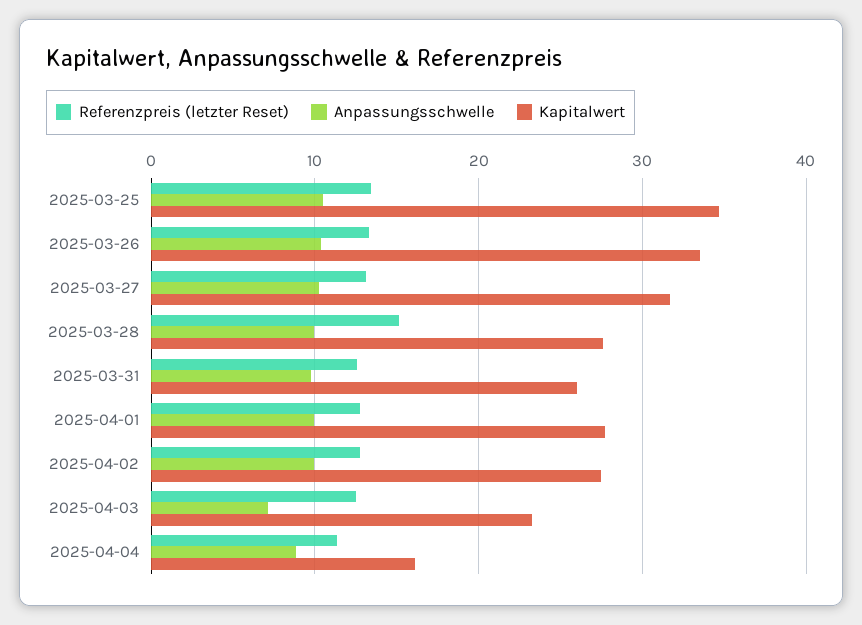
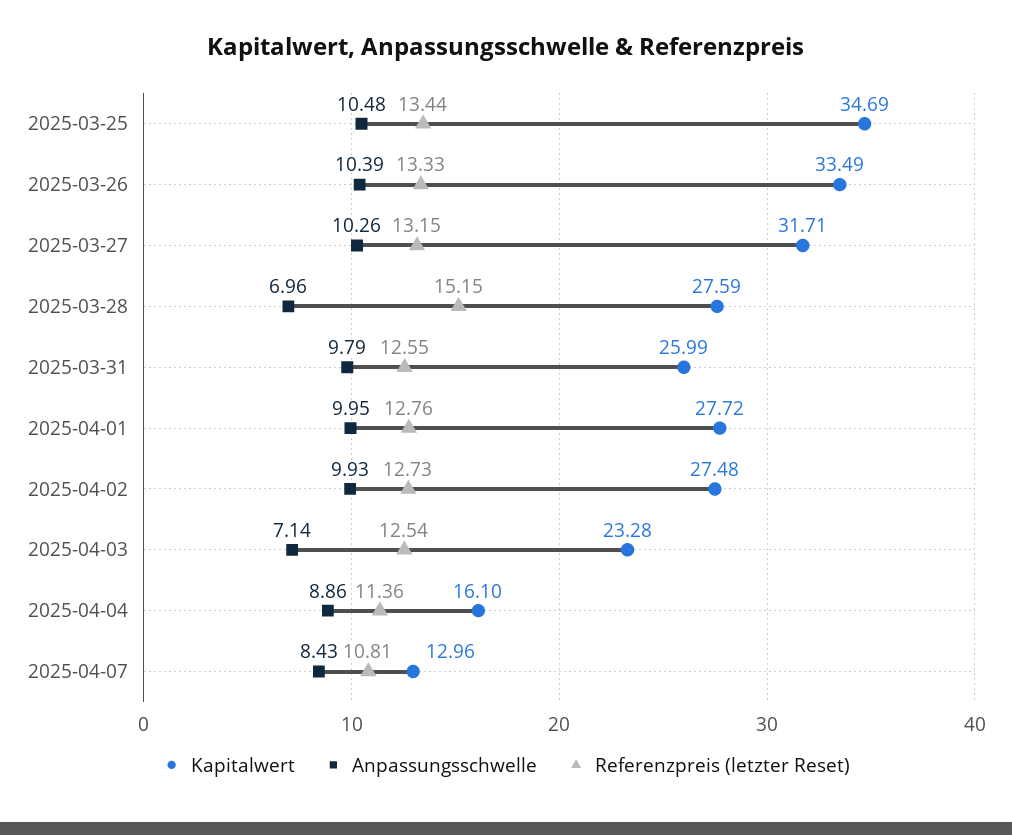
Anpassungsschwelle, 2025-03-28: 10 -> 6.96
Kapitalwert, 2025-04-07: none -> 12.96
Anpassungsschwelle, 2025-04-07: none -> 8.43
Referenzpreis (letzter Reset), 2025-04-07: none -> 10.81

